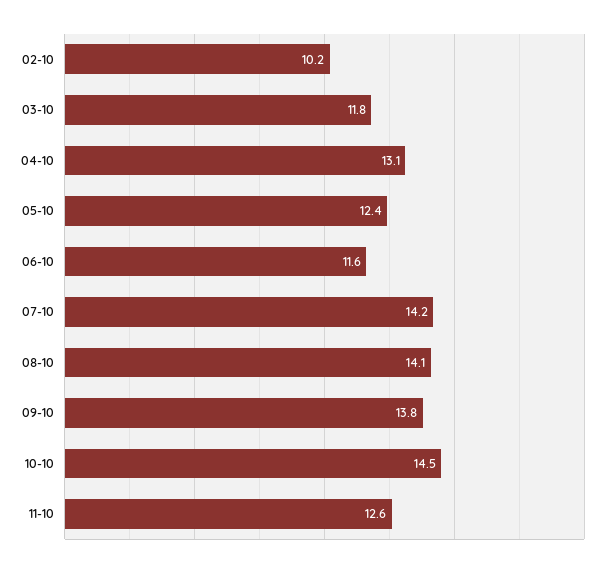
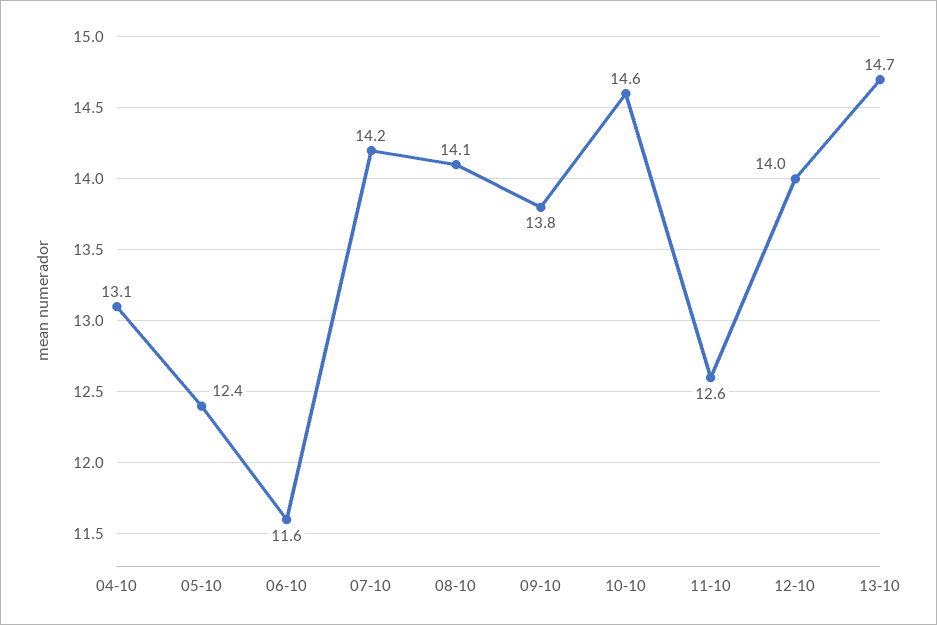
02-10: 10.2 -> none
03-10: 11.8 -> none
10-10: 14.5 -> 14.6
12-10: none -> 14
13-10: none -> 14.7

